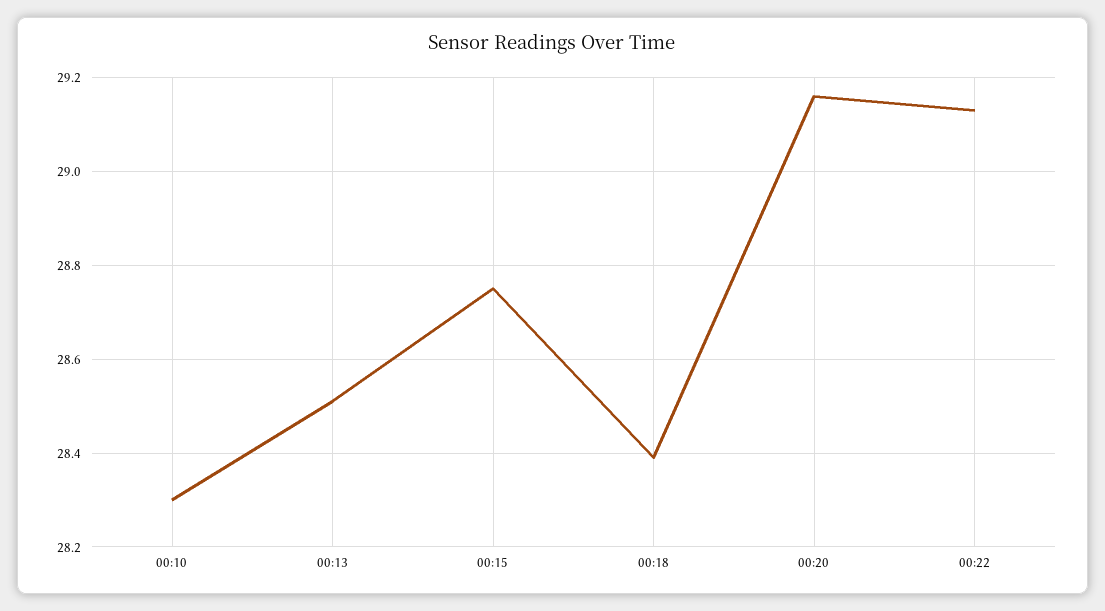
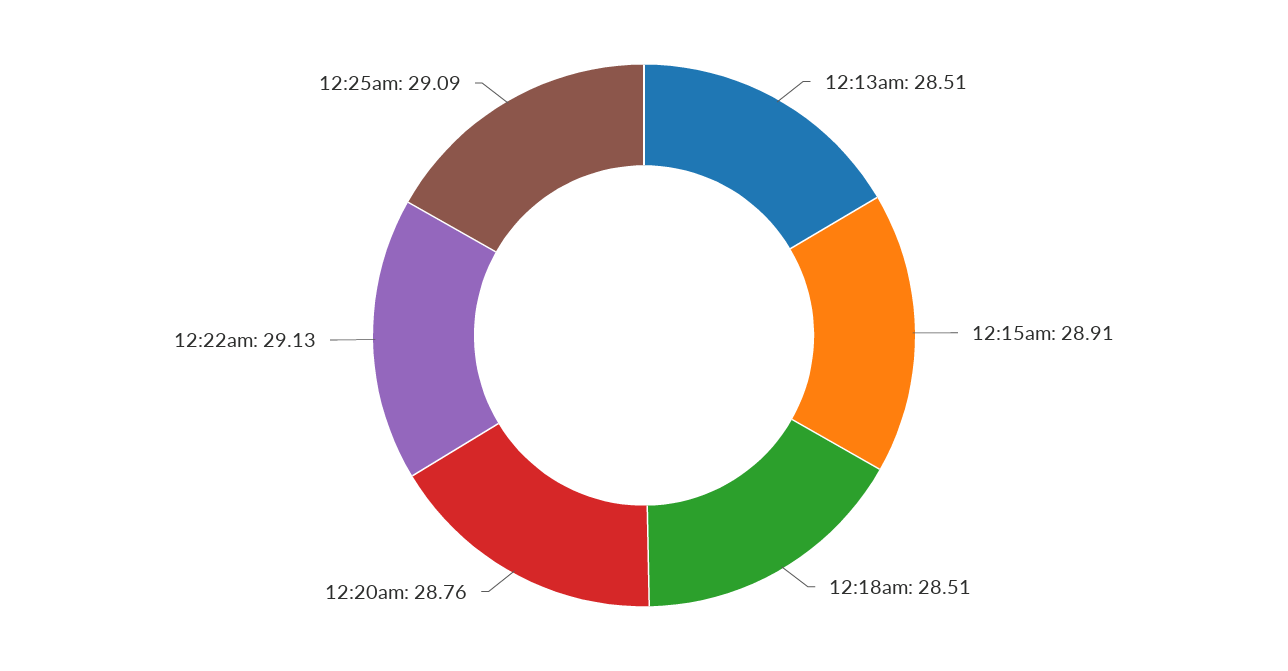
00:10: 28.3 -> none
00:15: 28.75 -> 28.91
00:18: 28.4 -> 28.51
00:20: 29.15 -> 28.76
12:25am: none -> 29.09

